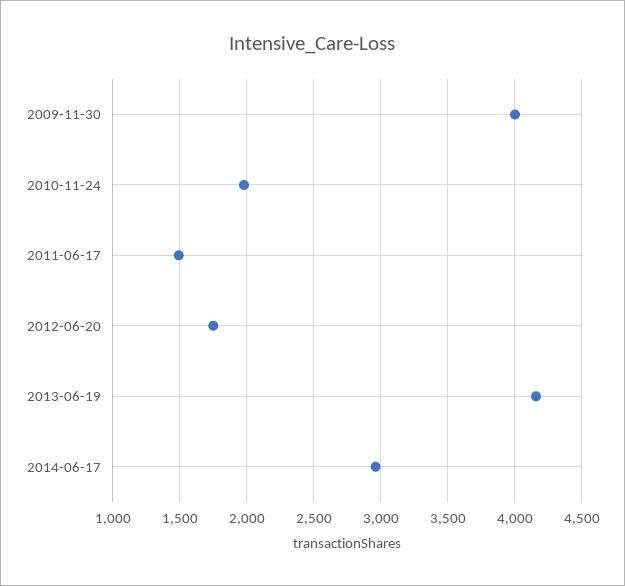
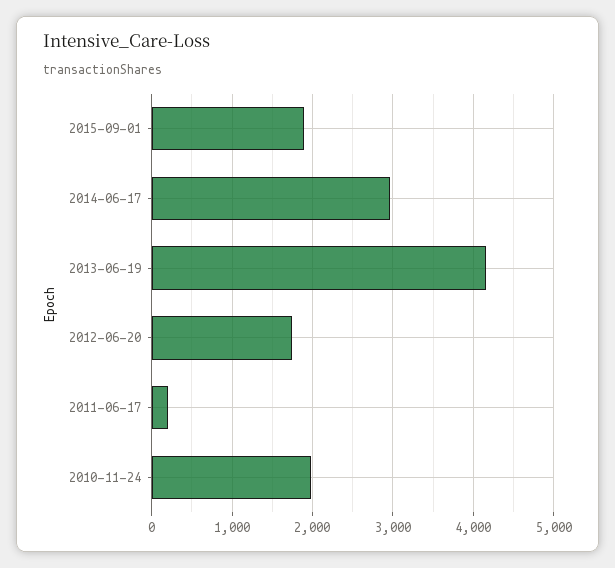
2009-11-30: 4000 -> none
2011-06-17: 1500 -> 200
2015-09-01: none -> 1900

